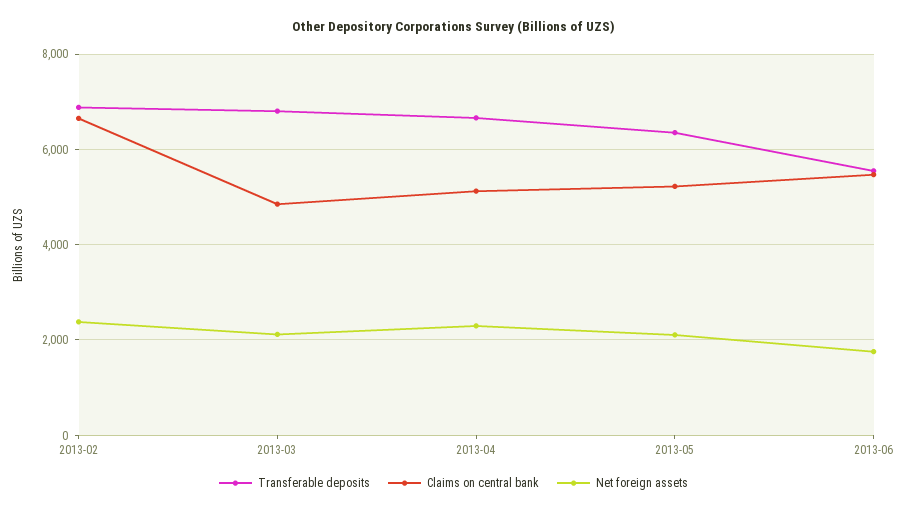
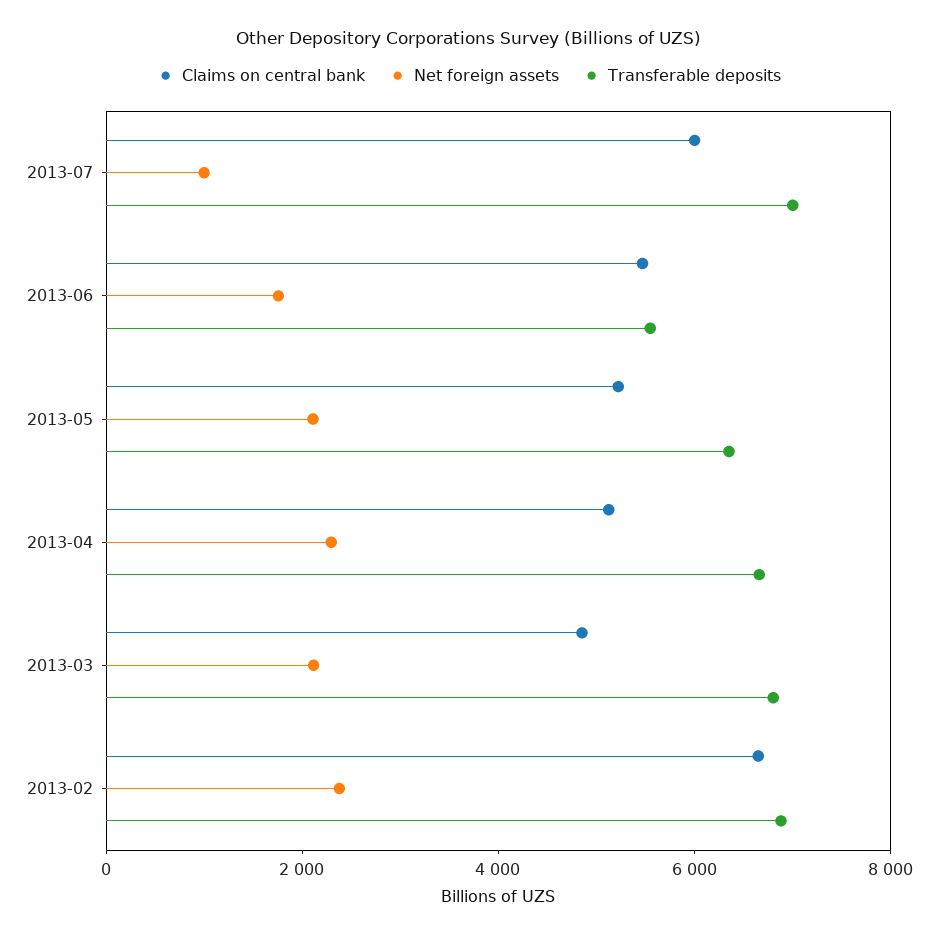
Claims on central bank, 2013-07: none -> 6000
Net foreign assets, 2013-07: none -> 1000
Transferable deposits, 2013-07: none -> 7000

